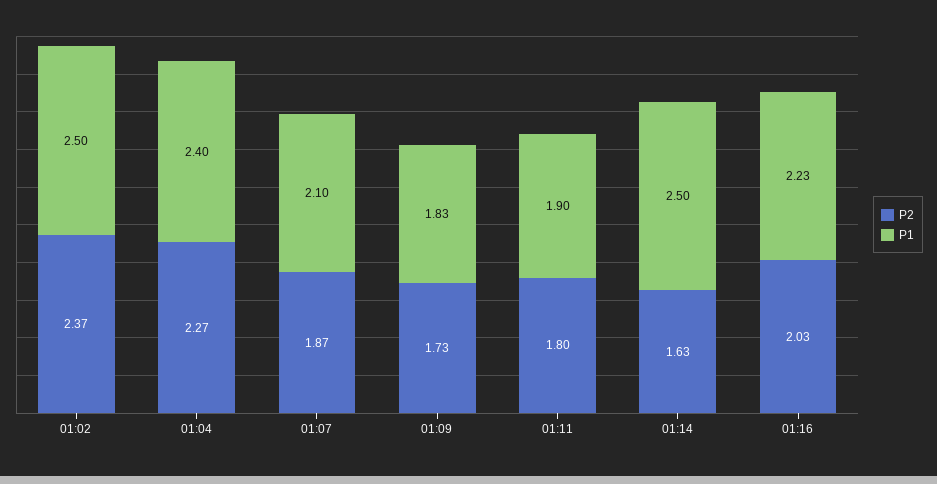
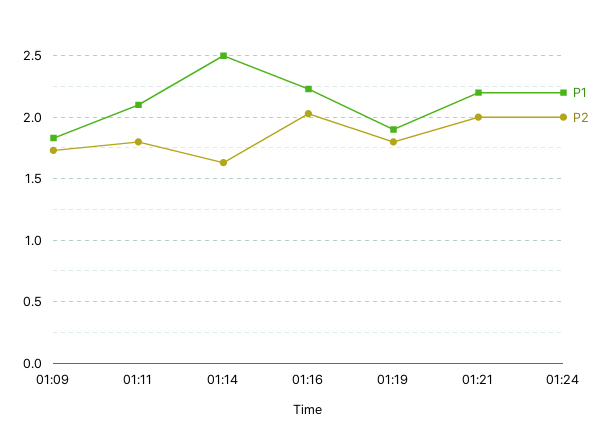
P2, 01:02: 2.37 -> none
P1, 01:02: 2.5 -> none
P2, 01:04: 2.27 -> none
P1, 01:04: 2.4 -> none
P2, 01:07: 1.87 -> none
P1, 01:07: 2.1 -> none
P1, 01:11: 1.9 -> 2.1
P1, 01:19: none -> 1.9
P2, 01:19: none -> 1.8
P1, 01:21: none -> 2.2
P2, 01:21: none -> 2
P1, 01:24: none -> 2.2
P2, 01:24: none -> 2

